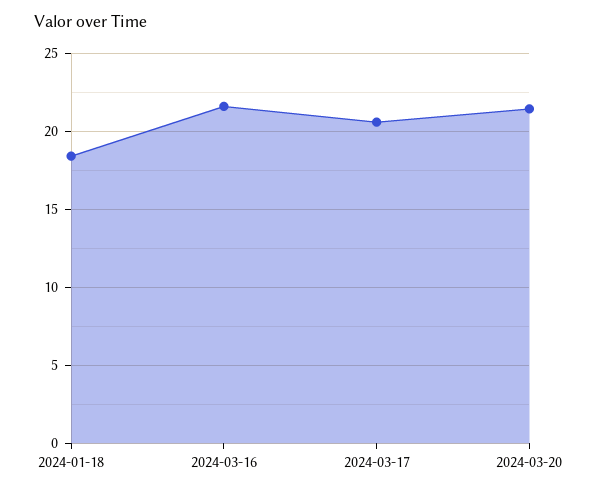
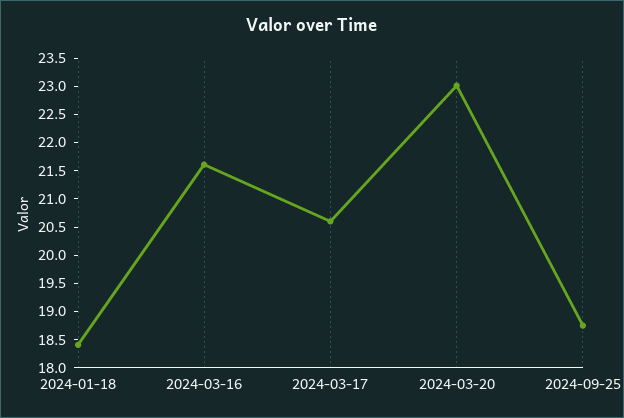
2024-03-20: 21.5 -> 23
2024-09-25: none -> 18.75

